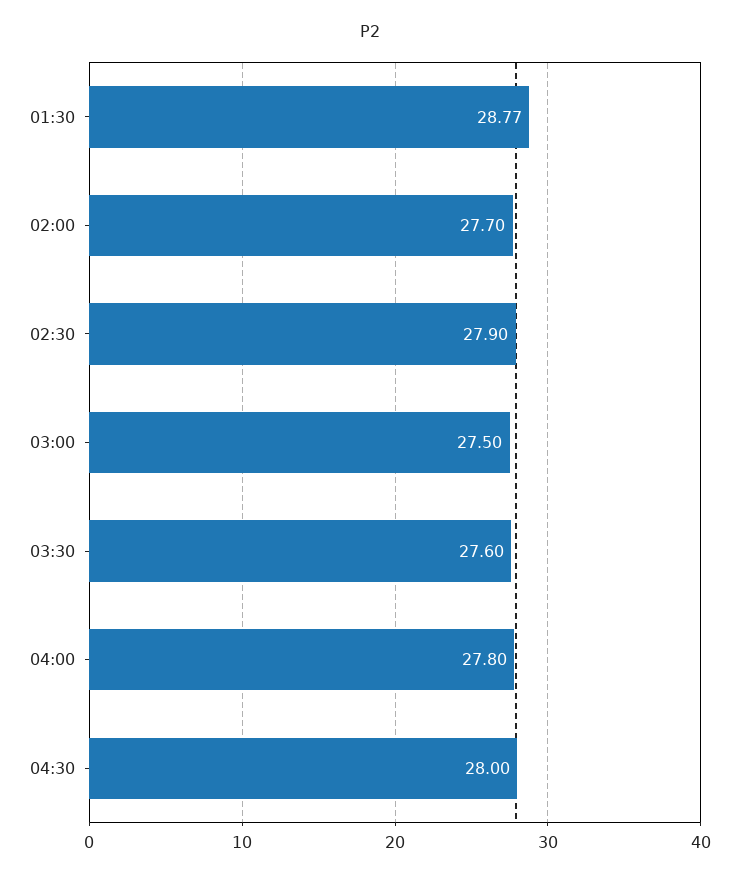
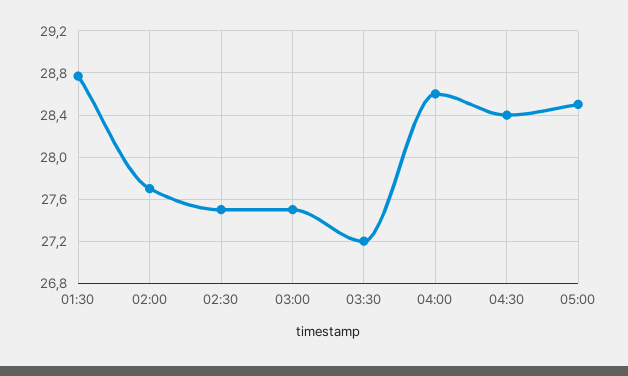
02:30: 27.9 -> 27.5
03:30: 27.6 -> 27.2
04:00: 27.8 -> 28.6
04:30: 28 -> 28.4
05:00: none -> 28.5

